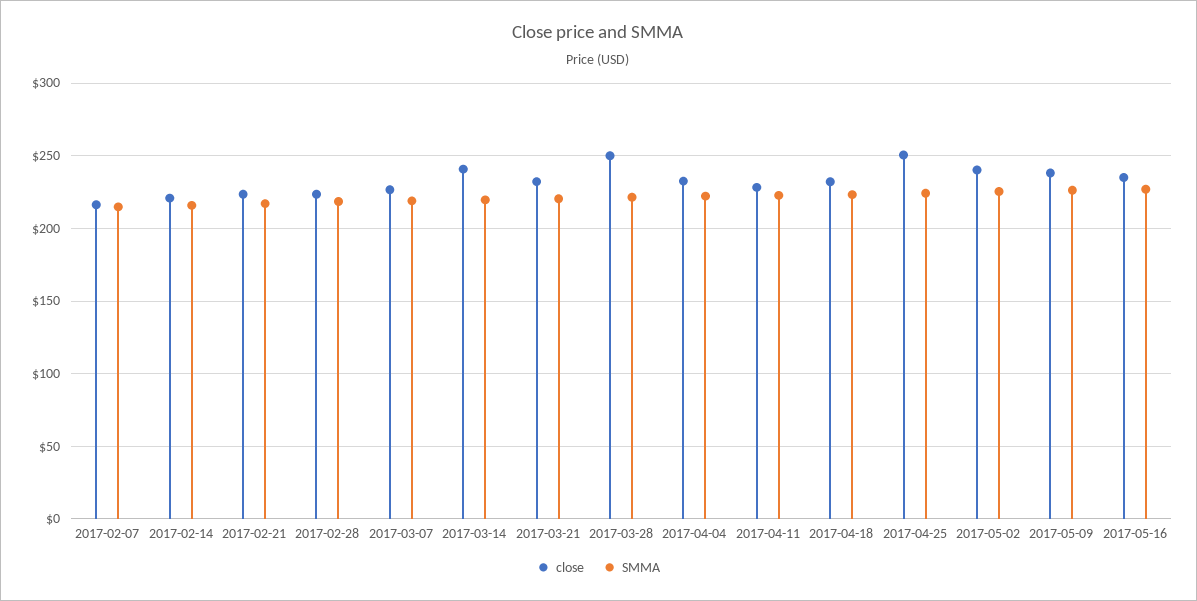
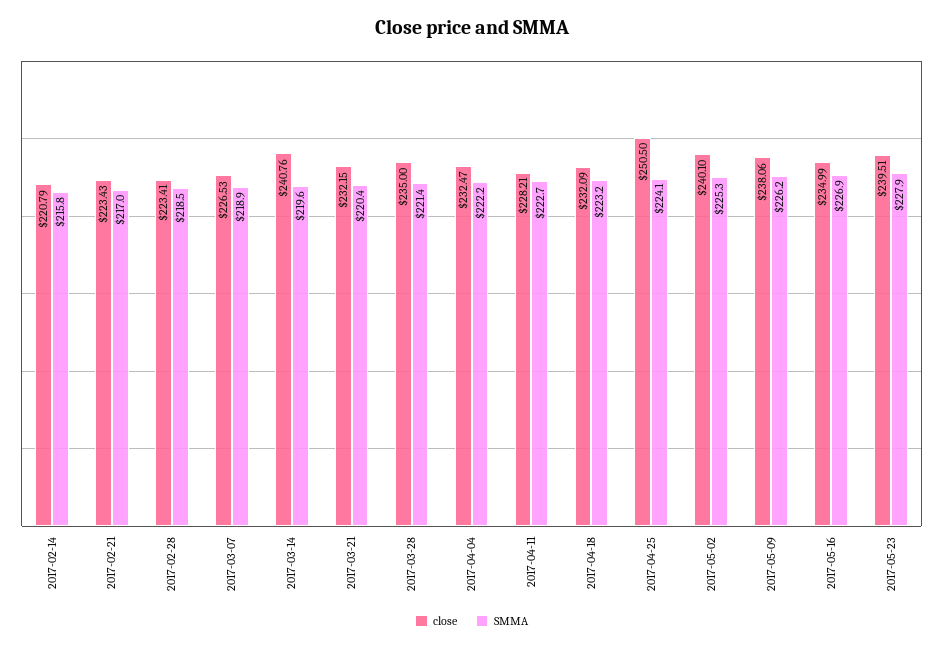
close, 2017-02-07: 215 -> none
SMMA, 2017-02-07: 215 -> none
close, 2017-03-28: 250 -> 235
close, 2017-05-23: none -> 239.51
SMMA, 2017-05-23: none -> 227.9

